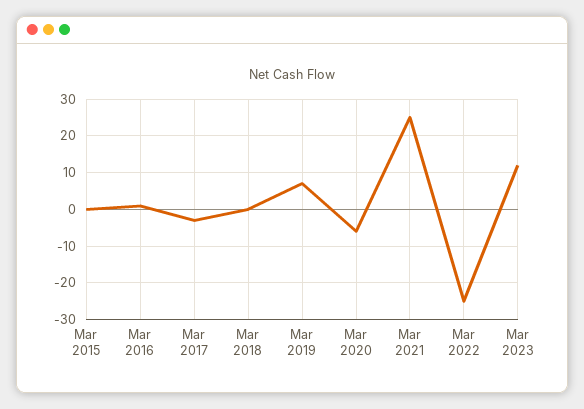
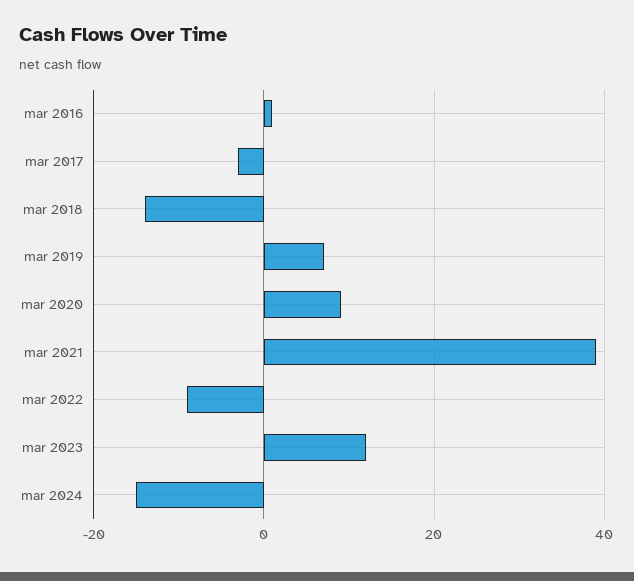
Mar 2015: 0 -> none
Mar 2018: 0 -> -15
Mar 2020: -5 -> 10
Mar 2021: 25 -> 40
Mar 2022: -25 -> -10
mar 2024: none -> -15

